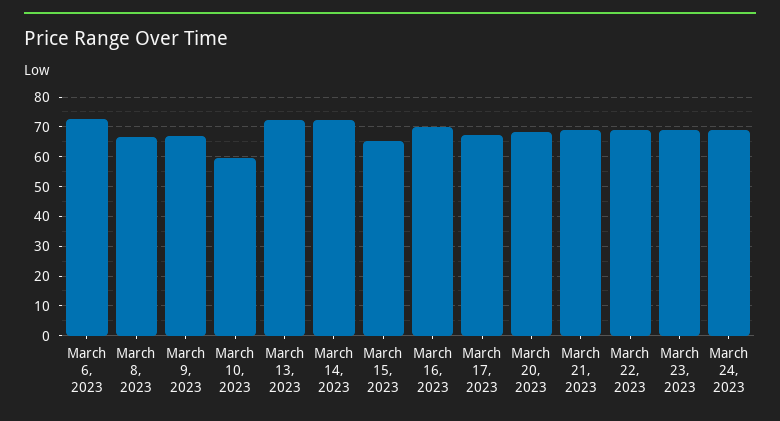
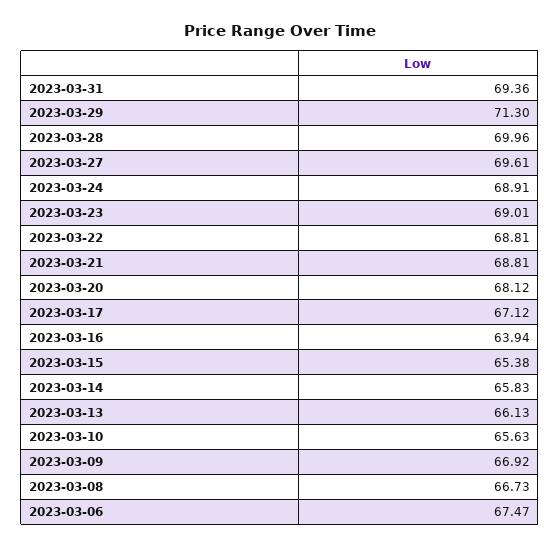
March 6, 2023: 72.5 -> 67.47
March 10, 2023: 60 -> 65.63
March 13, 2023: 72.5 -> 66.13
March 14, 2023: 72.5 -> 65.83
March 16, 2023: 70 -> 63.94
2023-03-31: none -> 69.36
2023-03-29: none -> 71.3
2023-03-28: none -> 69.96
2023-03-27: none -> 69.61

